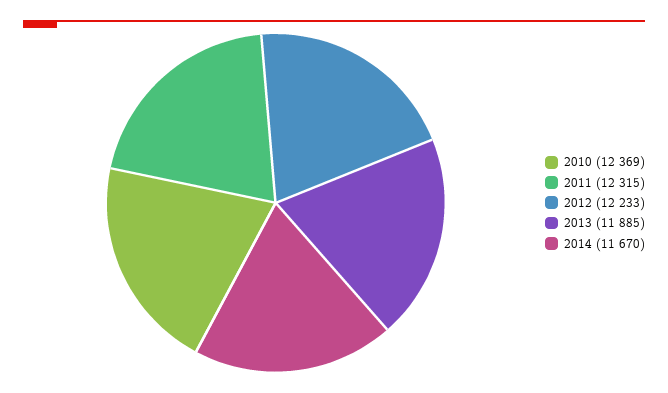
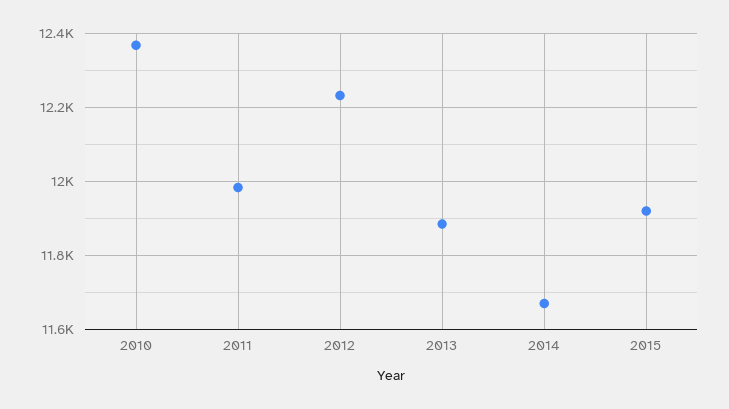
2011: 12315 -> 11980
2015: none -> 11920

